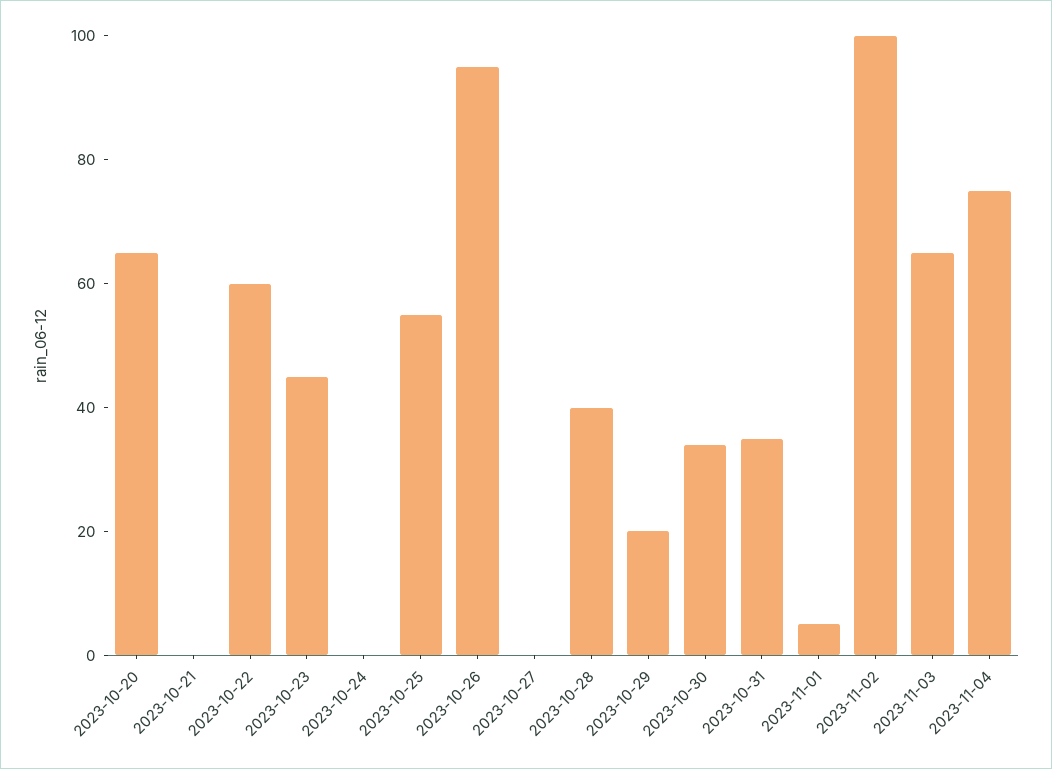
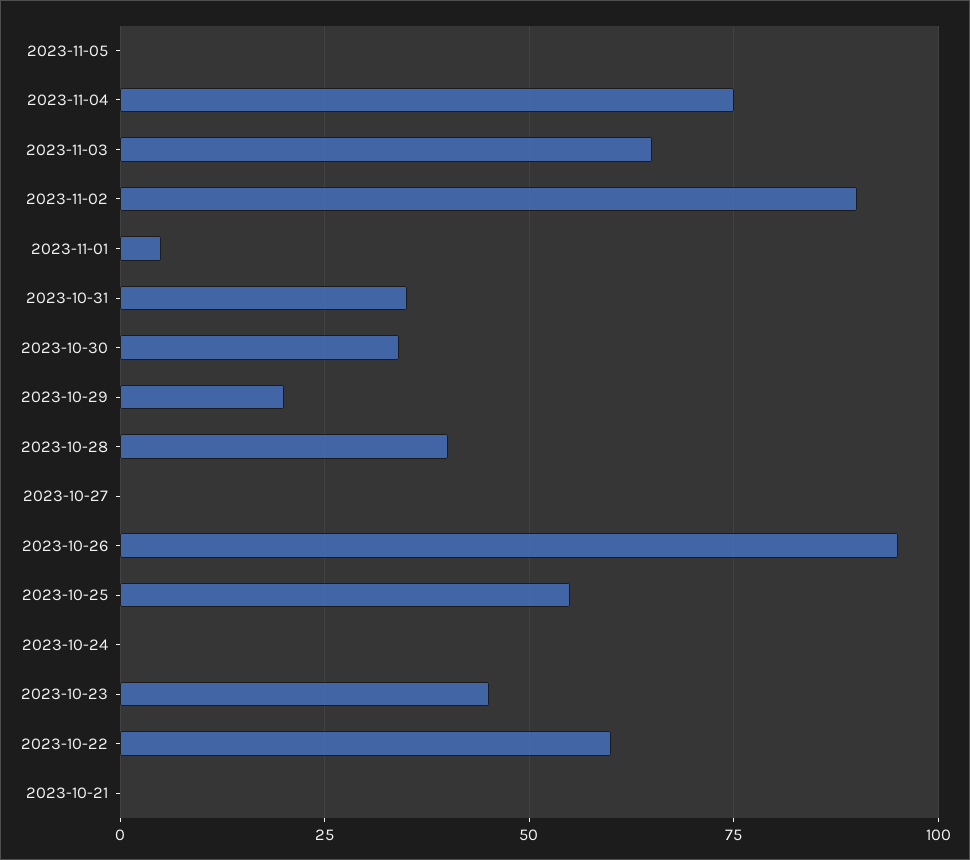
2023-10-20: 65 -> none
2023-11-02: 100 -> 90
2023-11-05: none -> 0

